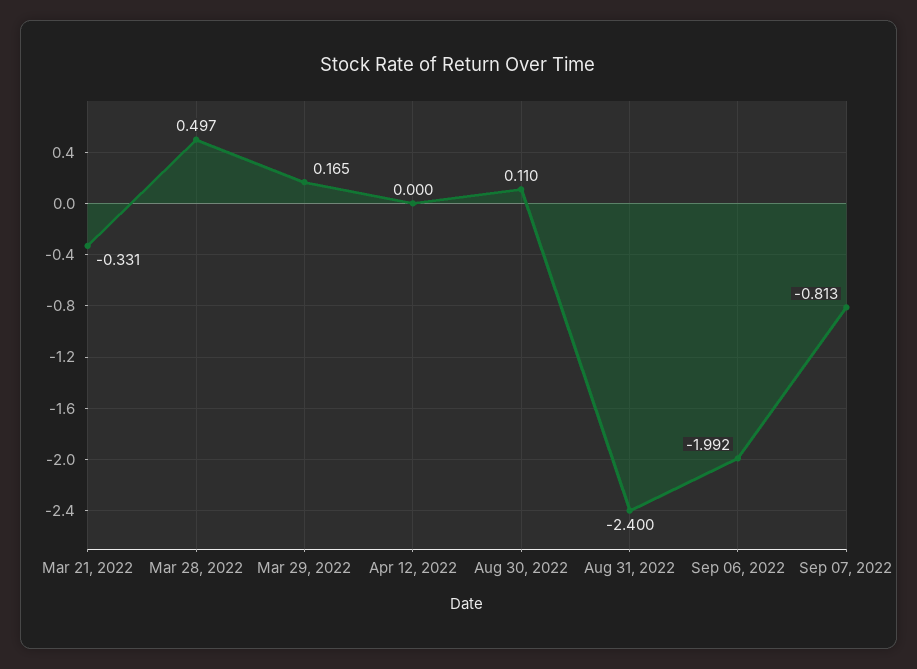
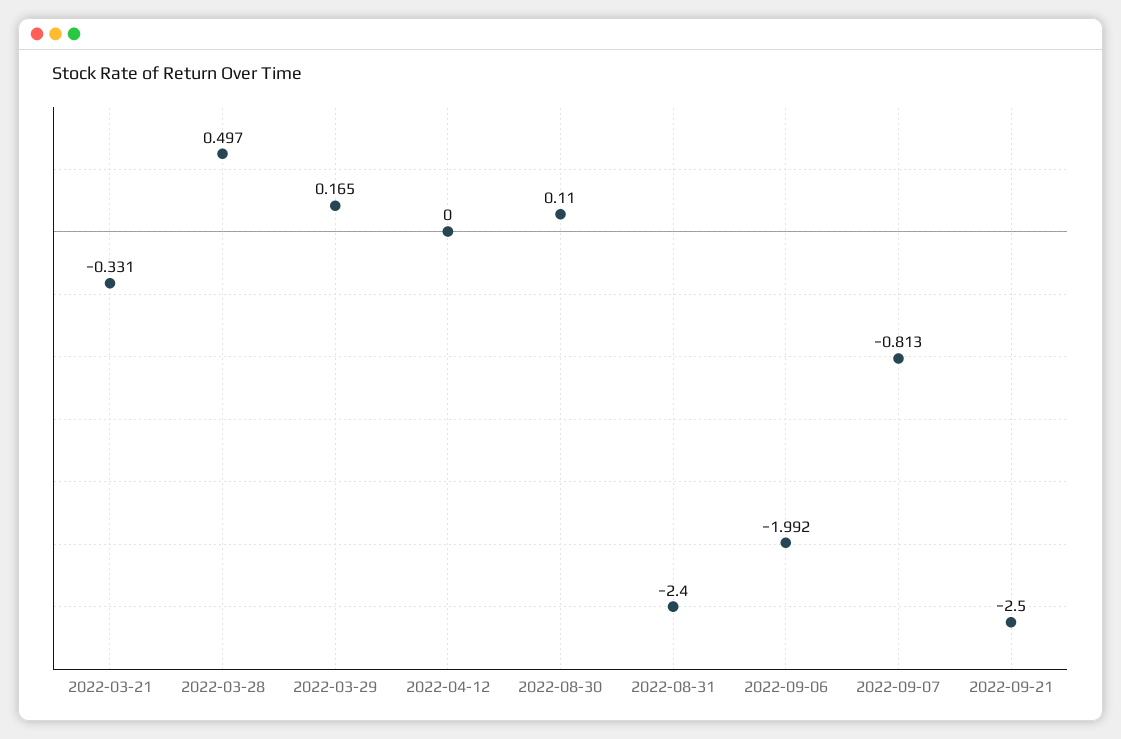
2022-09-21: none -> -2.5

